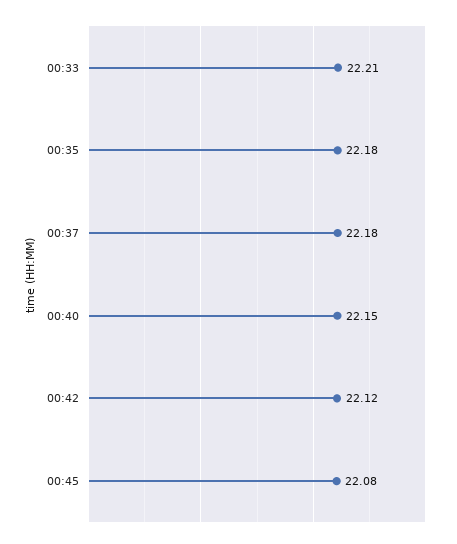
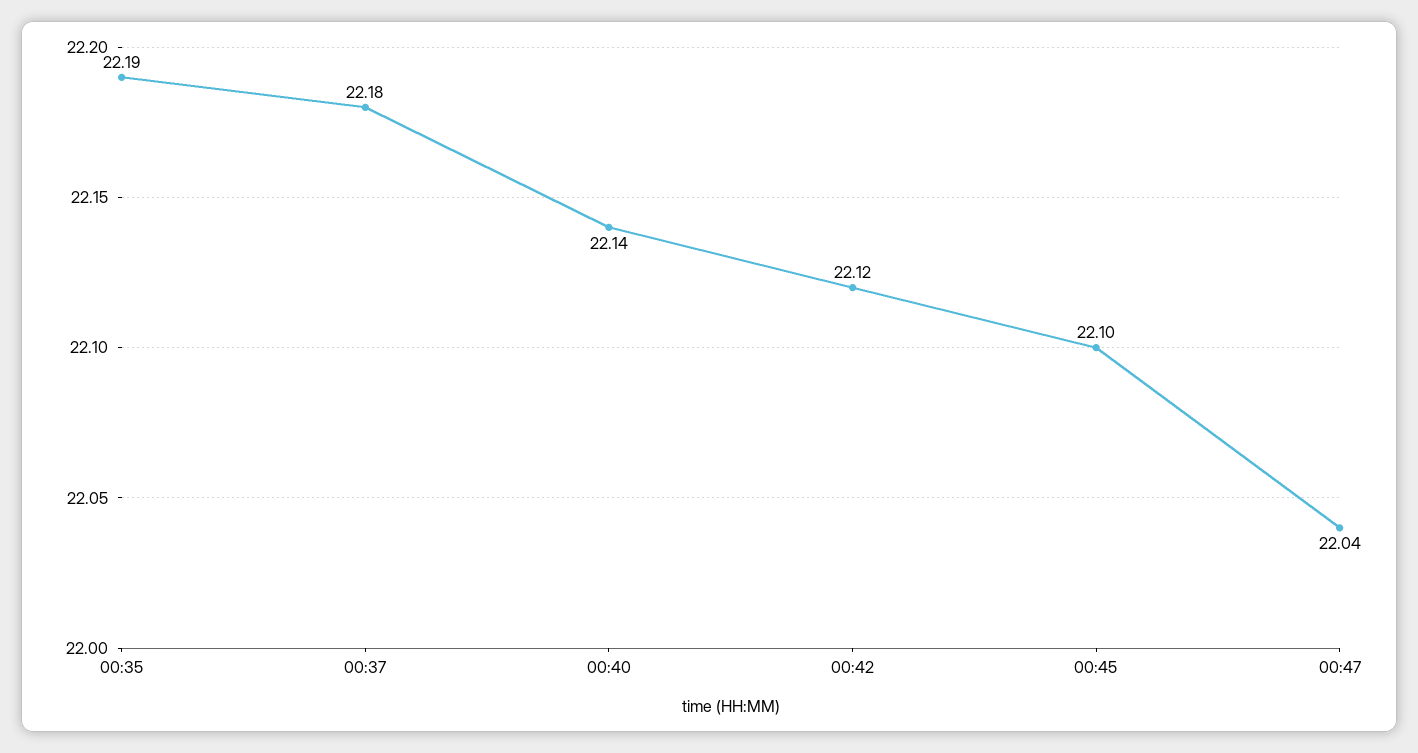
00:33: 22.21 -> none
00:35: 22.18 -> 22.19
00:40: 22.15 -> 22.14
00:45: 22.08 -> 22.1
00:47: none -> 22.04

